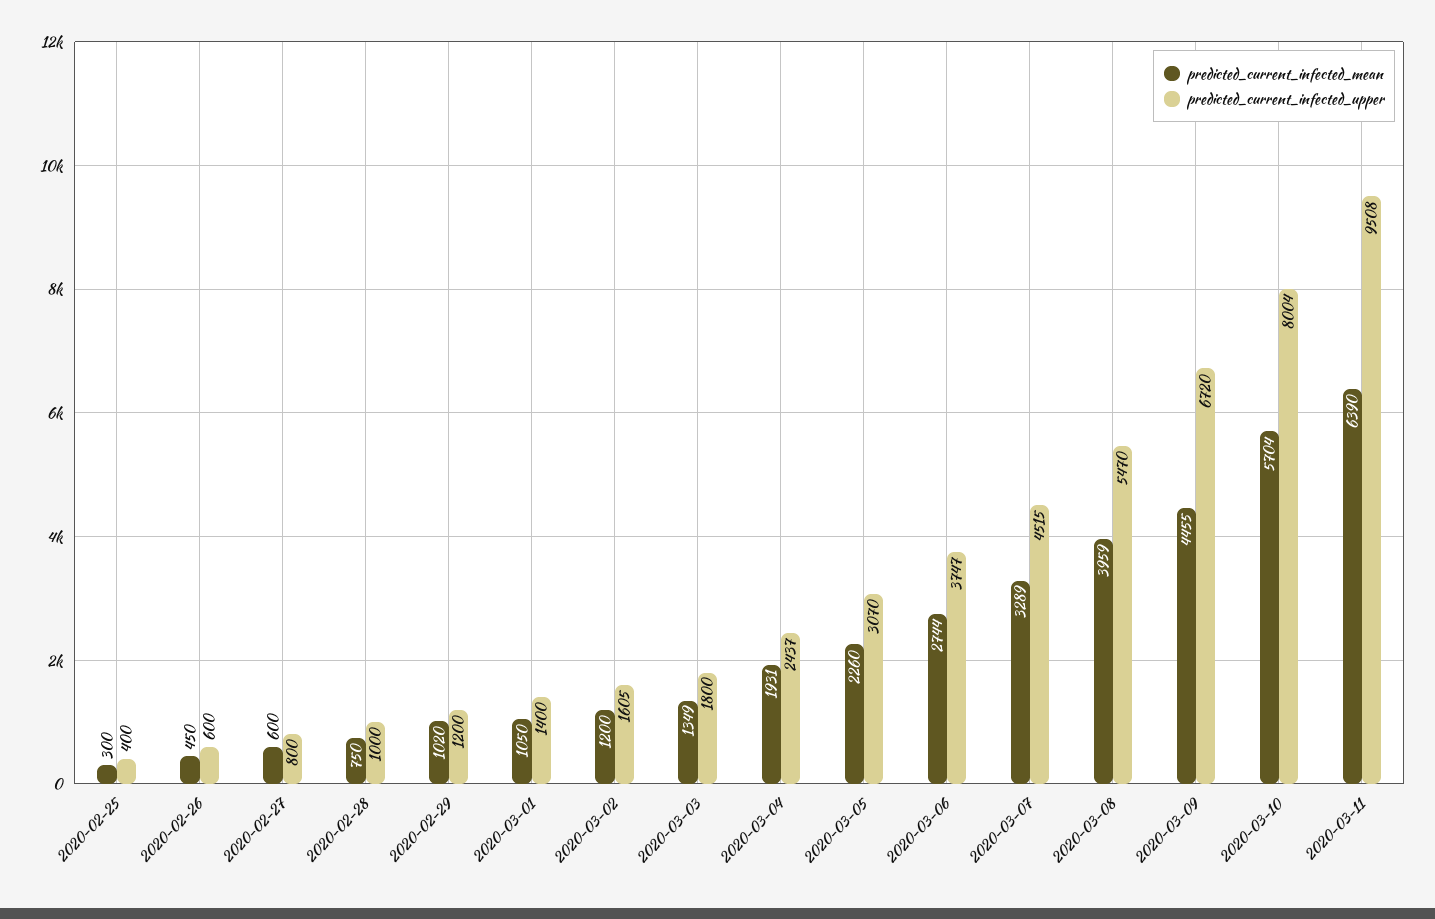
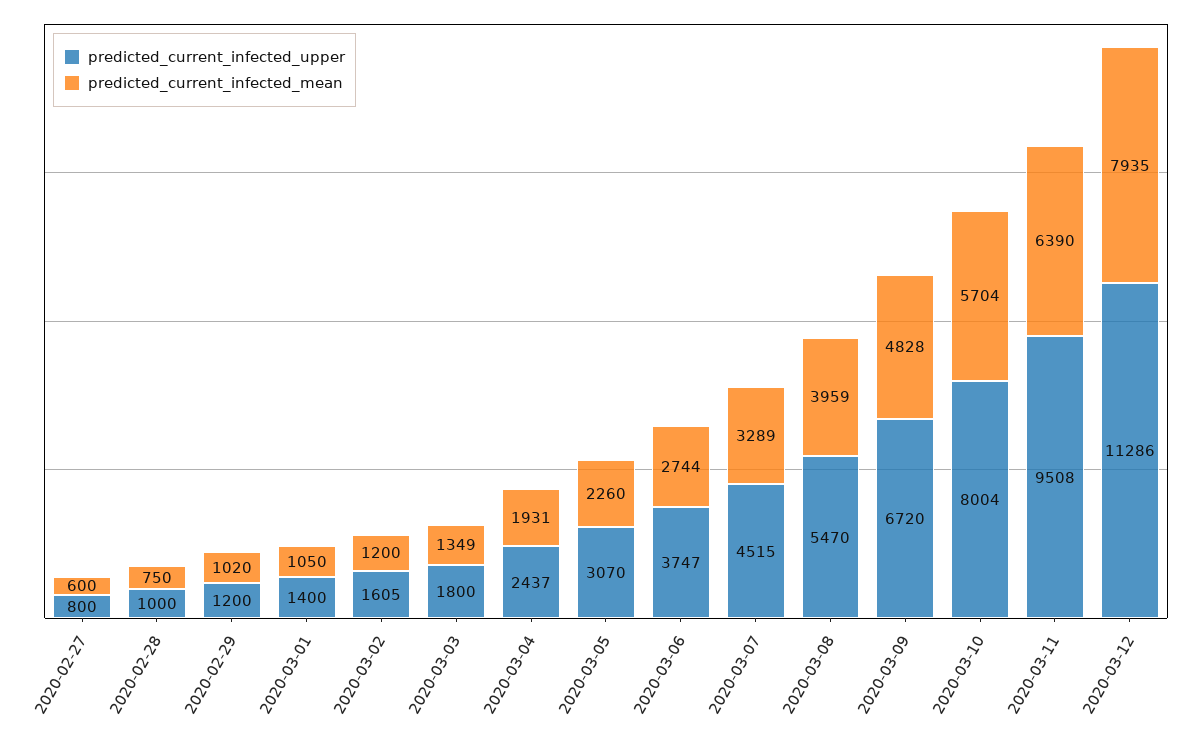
predicted_current_infected_mean, 2020-02-25: 300 -> none
predicted_current_infected_upper, 2020-02-25: 400 -> none
predicted_current_infected_mean, 2020-02-26: 450 -> none
predicted_current_infected_upper, 2020-02-26: 600 -> none
predicted_current_infected_mean, 2020-03-09: 4455 -> 4828
predicted_current_infected_upper, 2020-03-12: none -> 11286
predicted_current_infected_mean, 2020-03-12: none -> 7935

